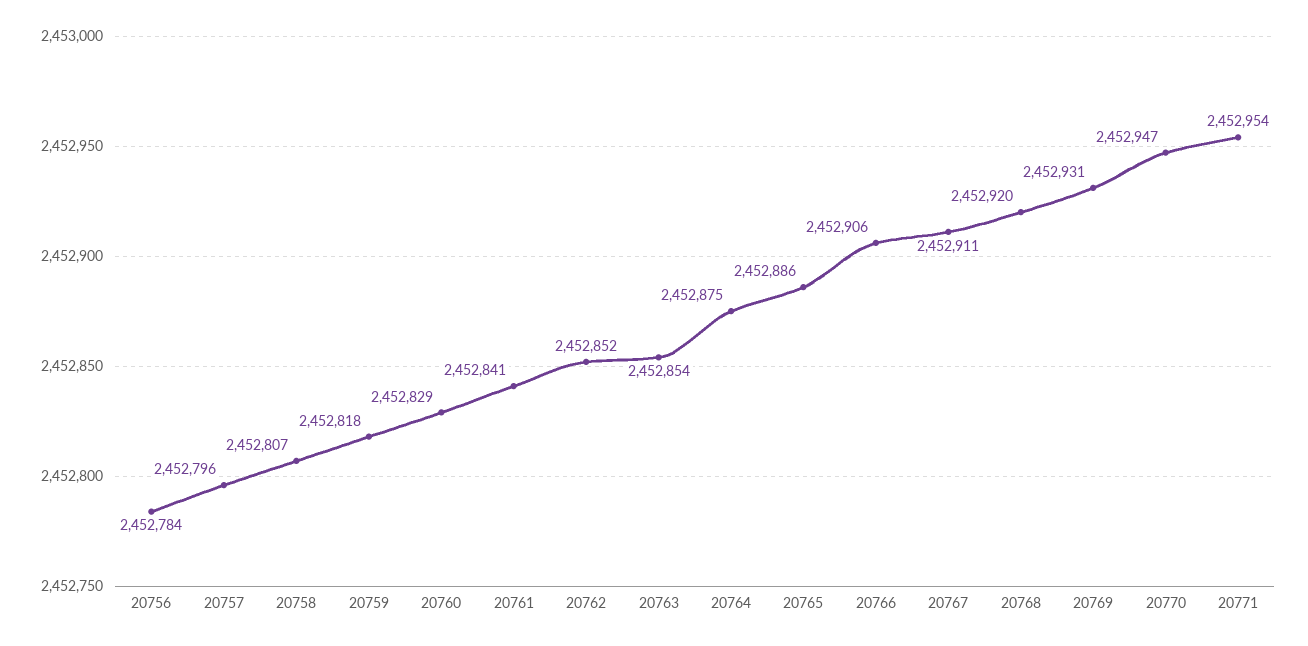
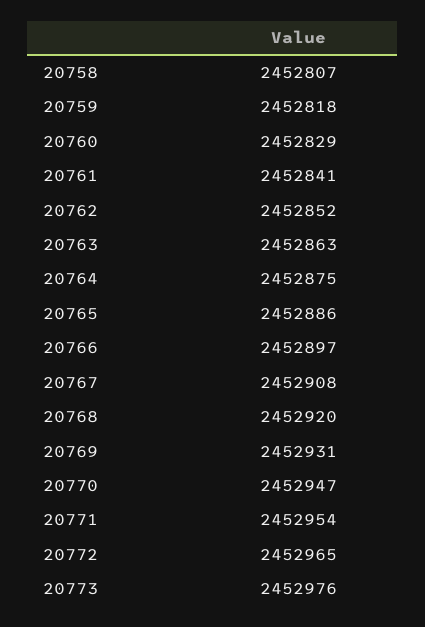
20756: 2452784 -> none
20757: 2452796 -> none
20763: 2452854 -> 2452863
20766: 2452906 -> 2452897
20767: 2452911 -> 2452908
20772: none -> 2452965
20773: none -> 2452976

